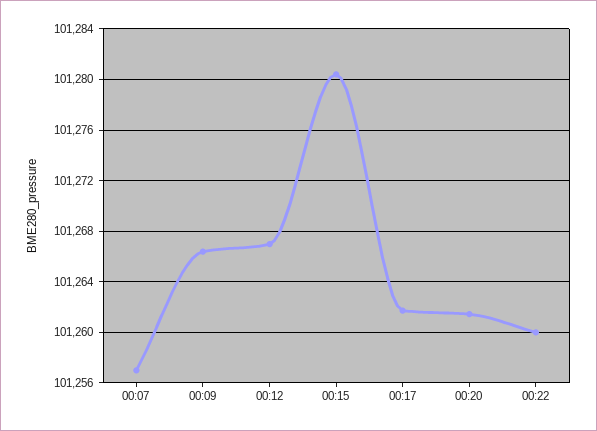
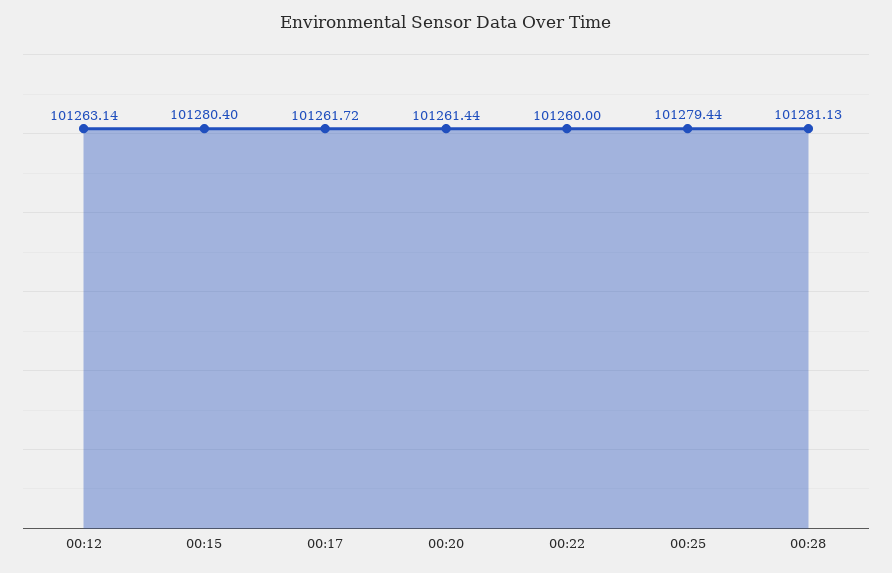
00:07: 101257 -> none
00:09: 101266.5 -> none
00:12: 101267 -> 101263.14
00:25: none -> 101279.44
00:28: none -> 101281.13

